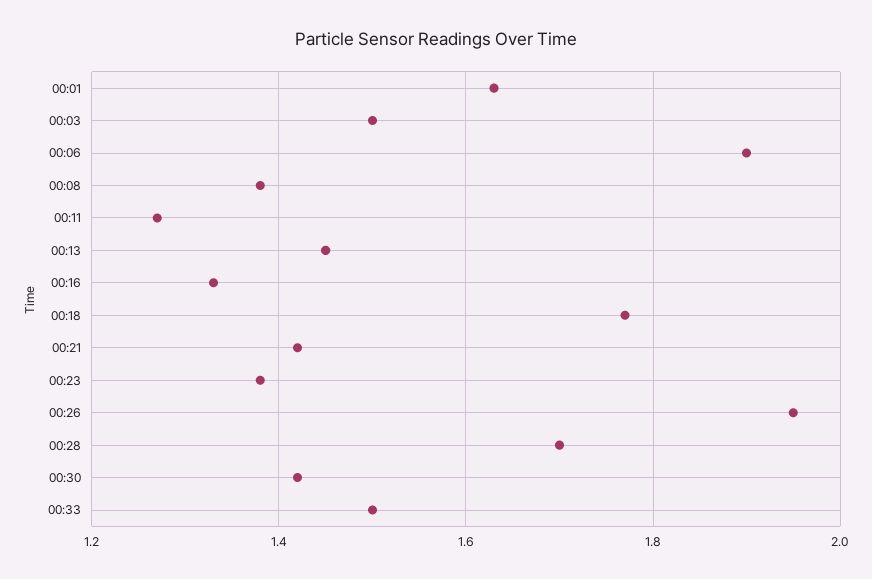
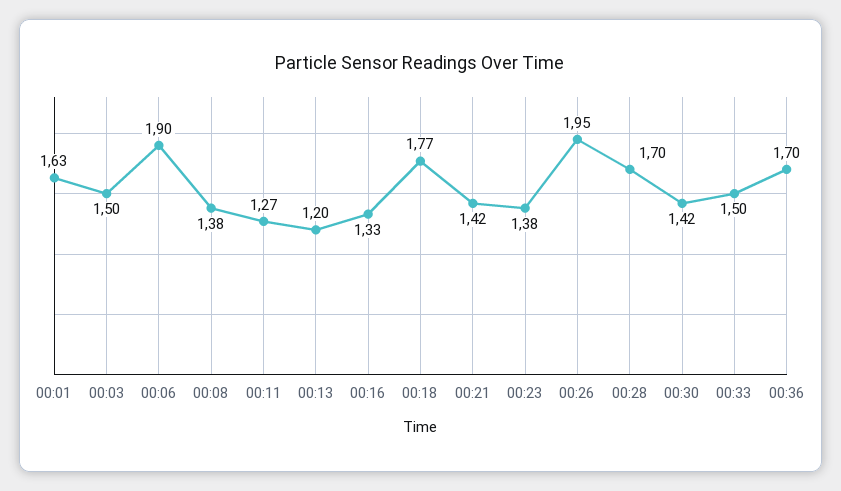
00:13: 1.45 -> 1.2
00:36: none -> 1.7

